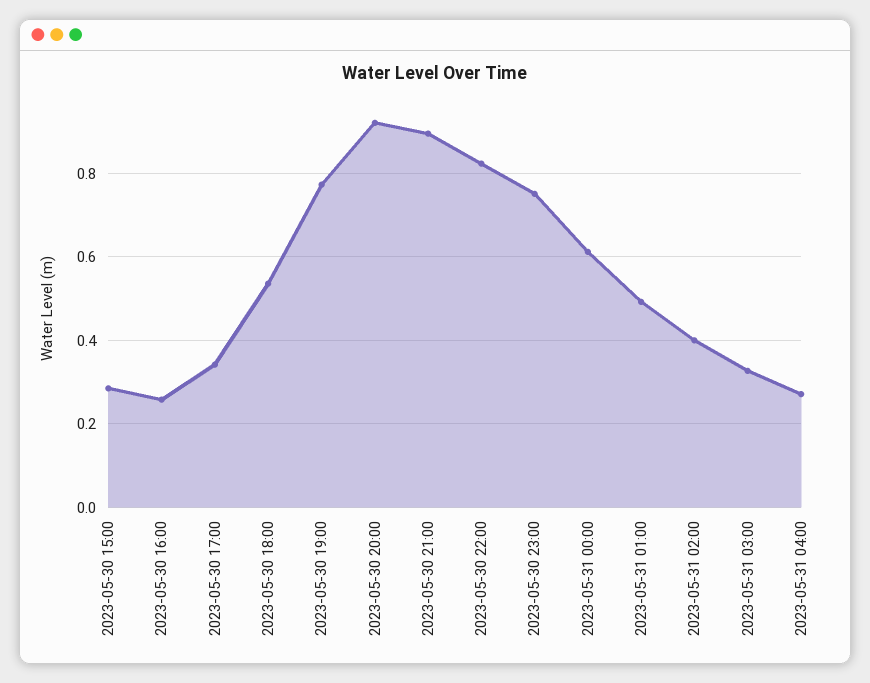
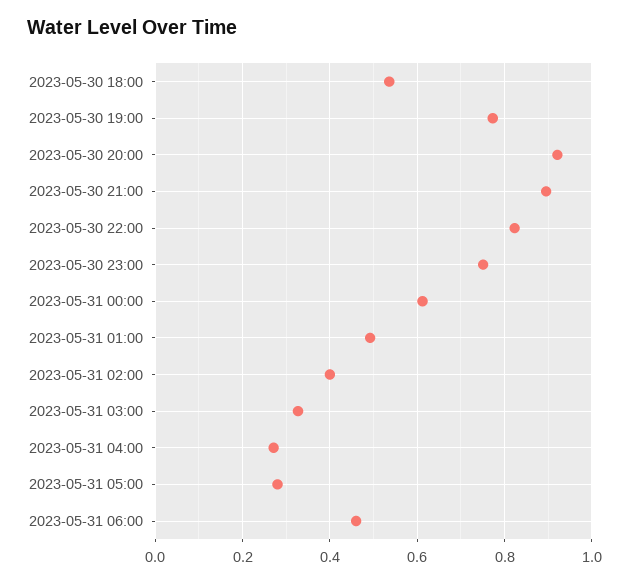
2023-05-30 15:00: 0.28 -> none
2023-05-30 16:00: 0.26 -> none
2023-05-30 17:00: 0.34 -> none
2023-05-31 05:00: none -> 0.28
2023-05-31 06:00: none -> 0.46

